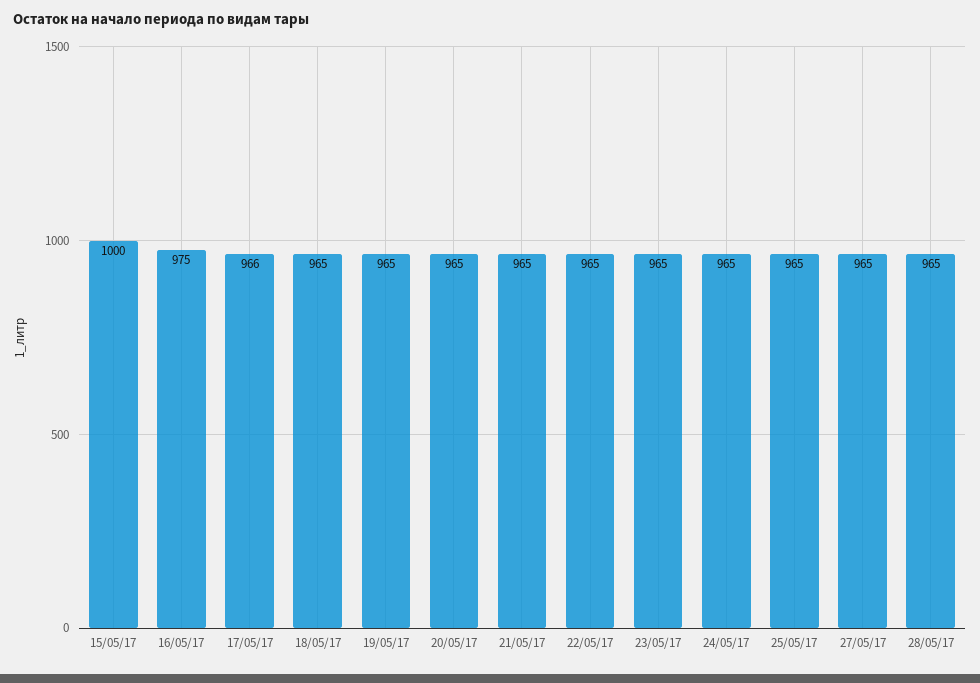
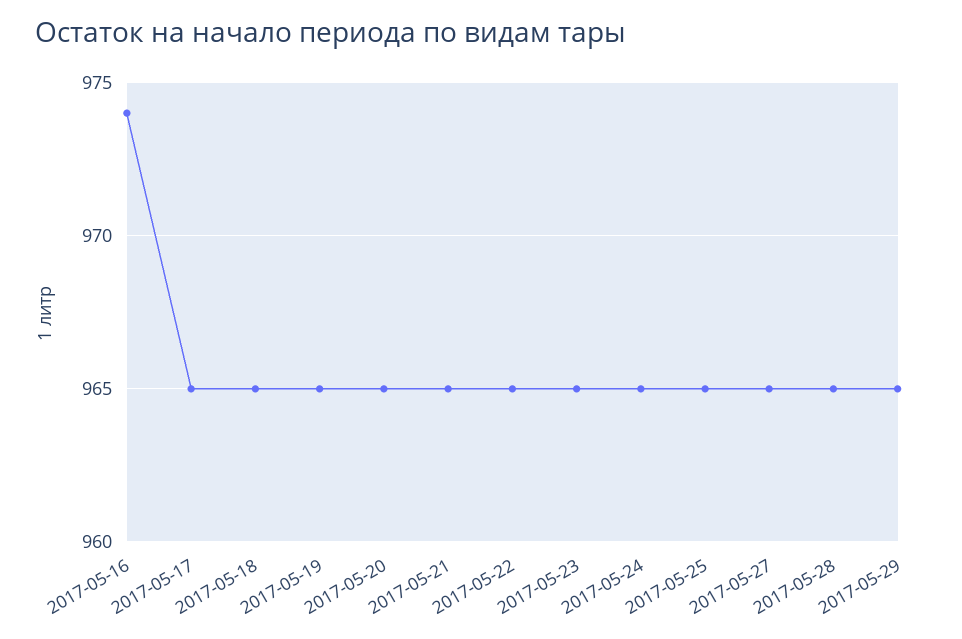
15/05/17: 1000 -> none
16/05/17: 975 -> 974
17/05/17: 966 -> 965
2017-05-29: none -> 965

